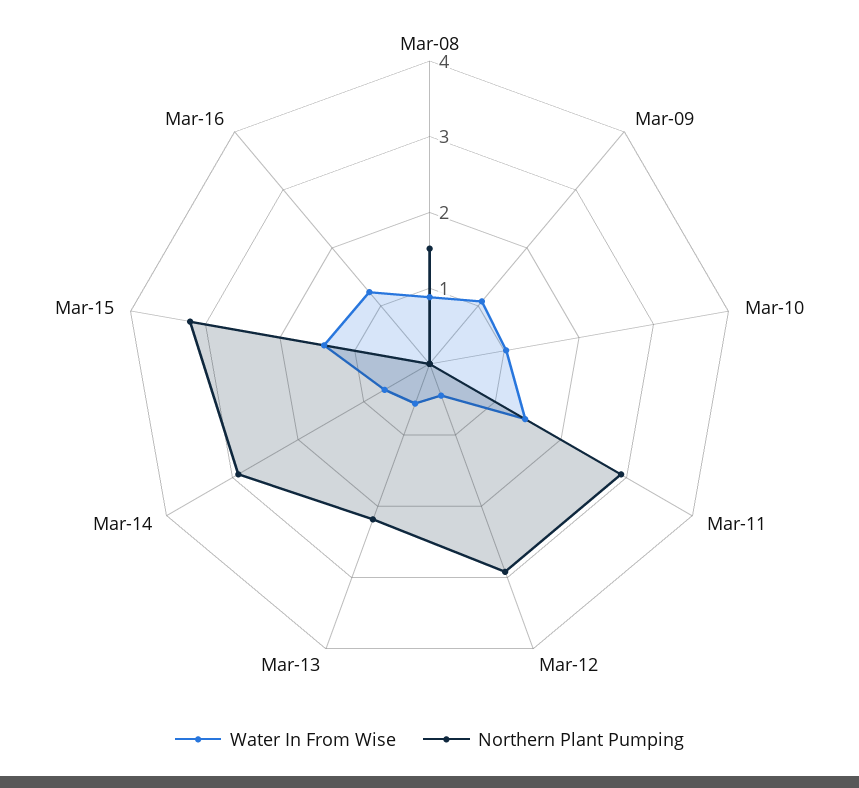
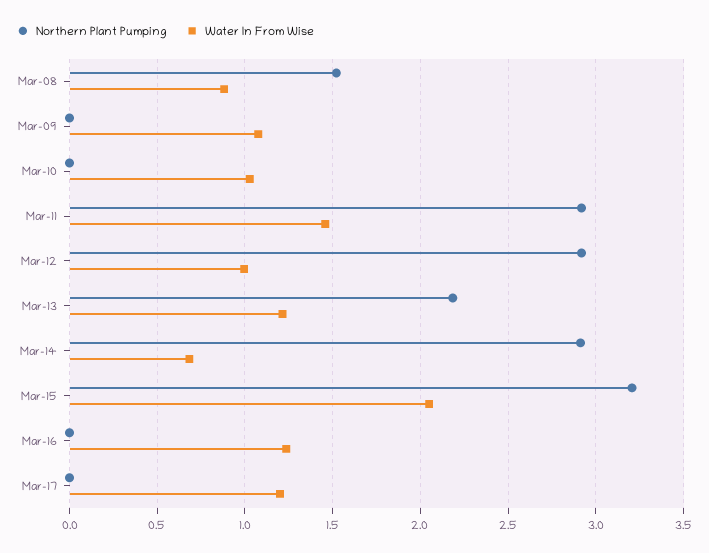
Water In From Wise, Mar-12: 0.4 -> 1
Water In From Wise, Mar-13: 0.6 -> 1.2
Water In From Wise, Mar-15: 1.4 -> 2.05
Northern Plant Pumping, Mar-17: none -> 0
Water In From Wise, Mar-17: none -> 1.2

